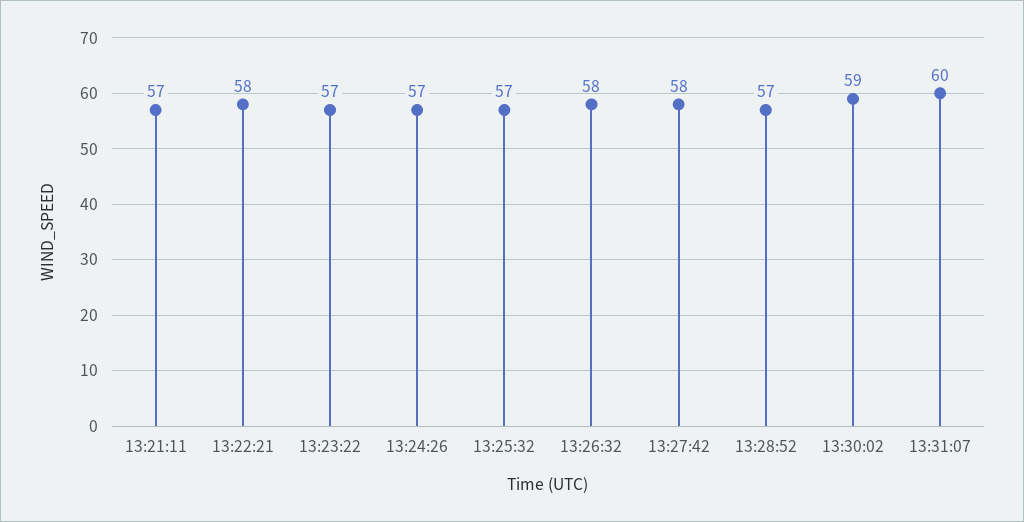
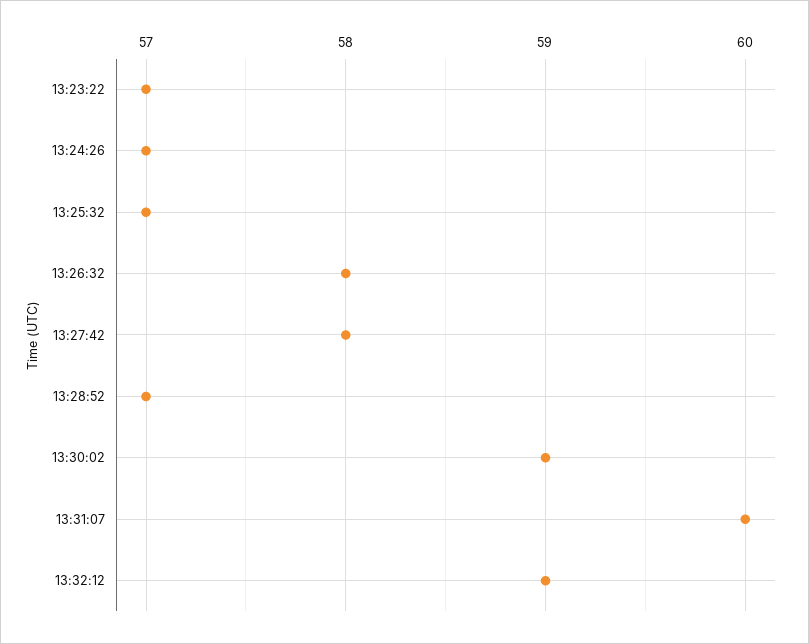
13:21:11: 57 -> none
13:22:21: 58 -> none
13:32:12: none -> 59

